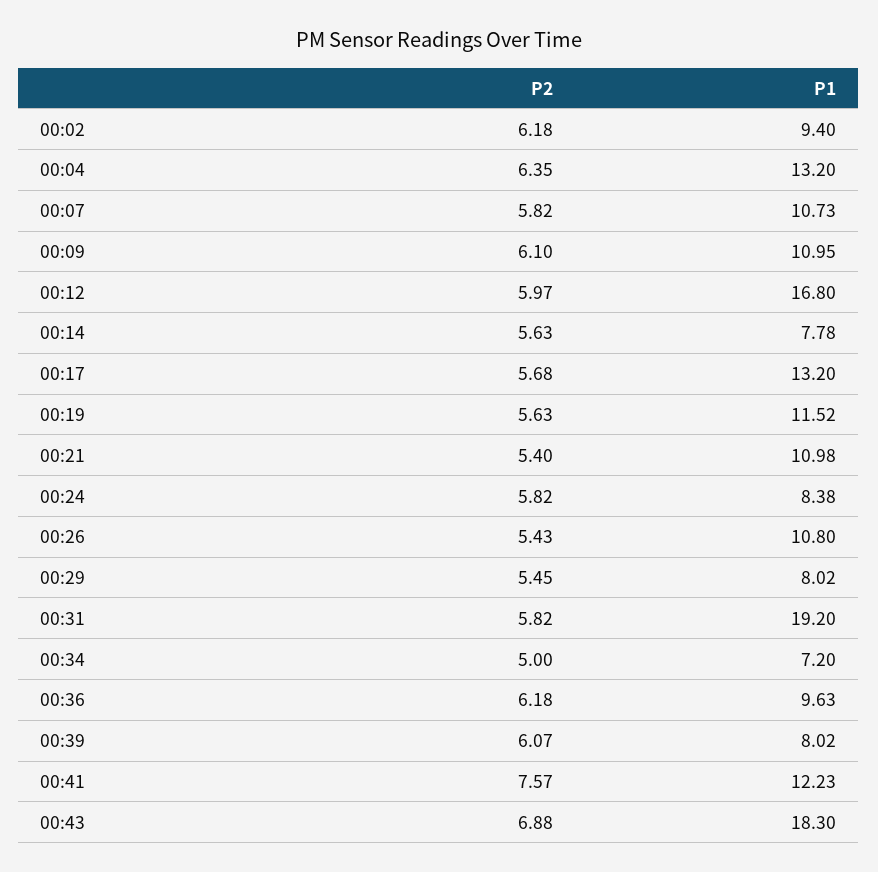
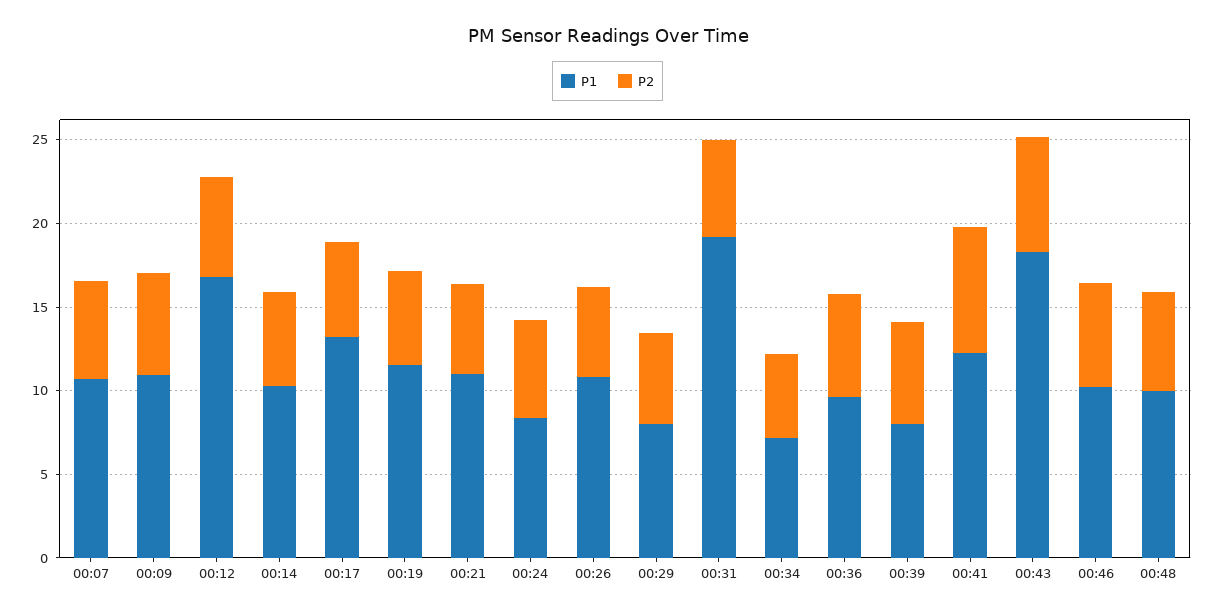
P2, 00:02: 6.18 -> none
P1, 00:02: 9.4 -> none
P2, 00:04: 6.35 -> none
P1, 00:04: 13.2 -> none
P1, 00:14: 7.78 -> 10
P1, 00:46: none -> 10
P2, 00:46: none -> 6
P1, 00:48: none -> 10
P2, 00:48: none -> 6

